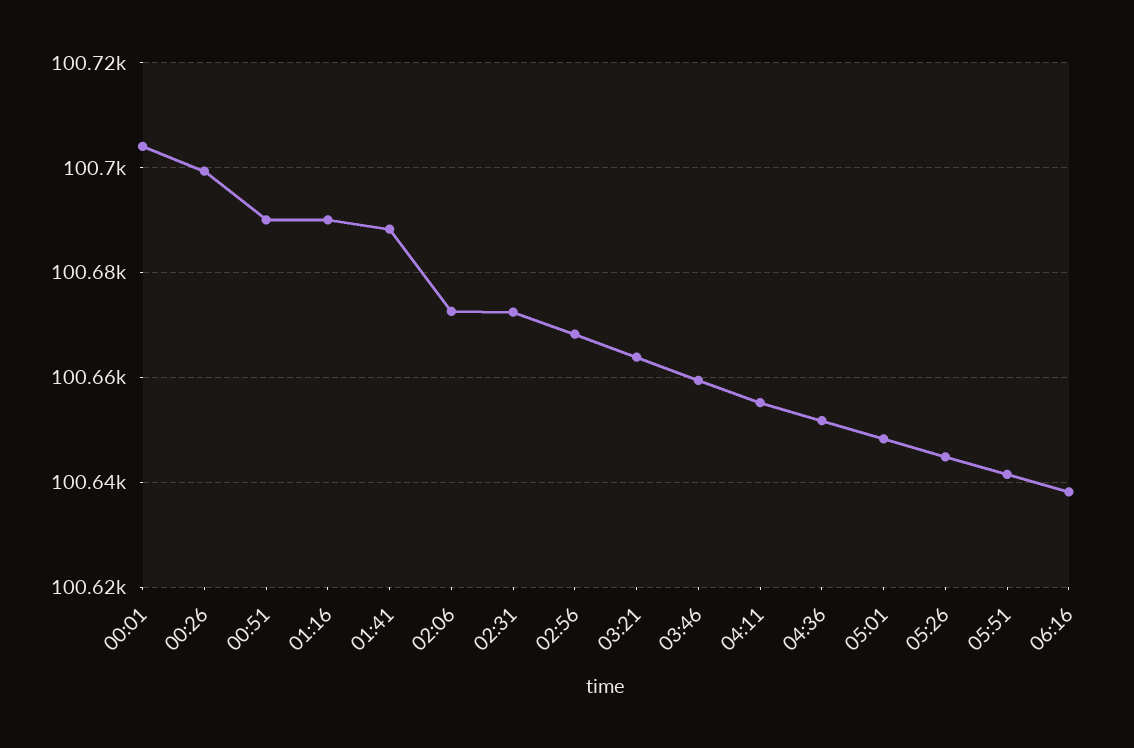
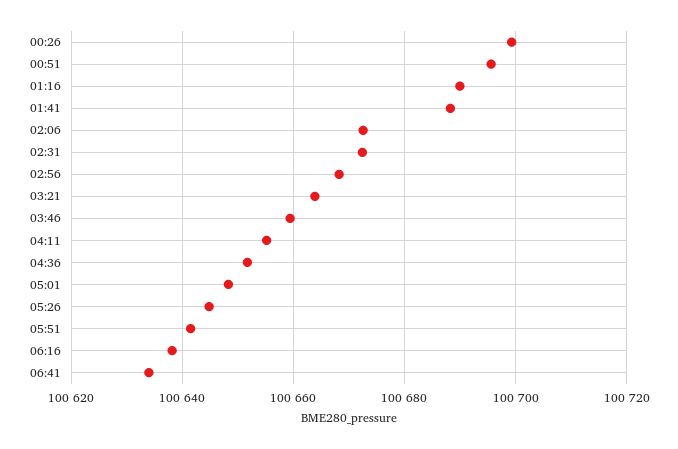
00:01: 100704 -> none
00:51: 100690 -> 100696
06:41: none -> 100634

